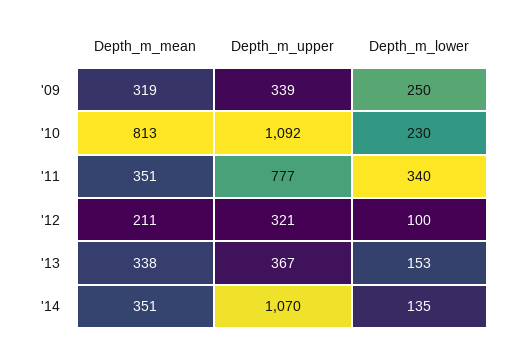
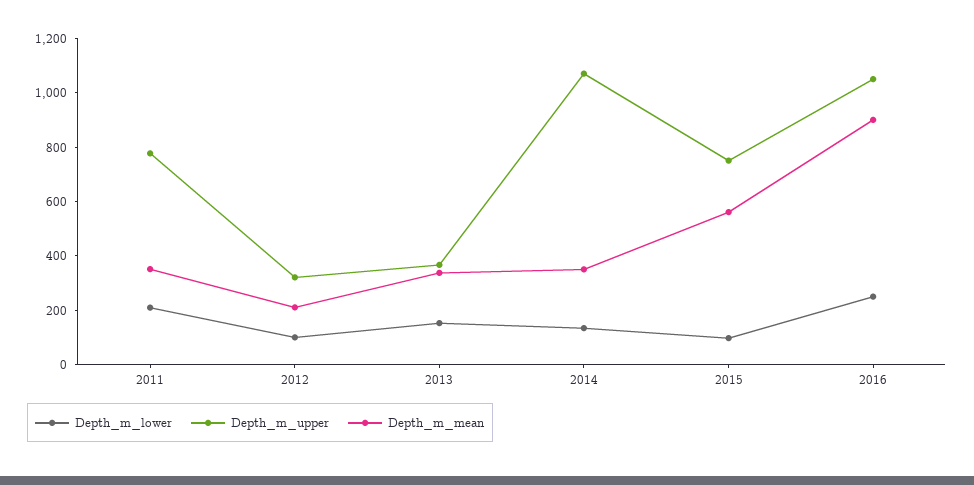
Depth_m_mean, '09: 319 -> none
Depth_m_upper, '09: 339 -> none
Depth_m_lower, '09: 250 -> none
Depth_m_mean, '10: 813 -> none
Depth_m_upper, '10: 1092 -> none
Depth_m_lower, '10: 230 -> none
Depth_m_lower, '11: 340 -> 200
Depth_m_lower, 2015: none -> 100
Depth_m_upper, 2015: none -> 750
Depth_m_mean, 2015: none -> 550
Depth_m_lower, 2016: none -> 250
Depth_m_upper, 2016: none -> 1050
Depth_m_mean, 2016: none -> 900

